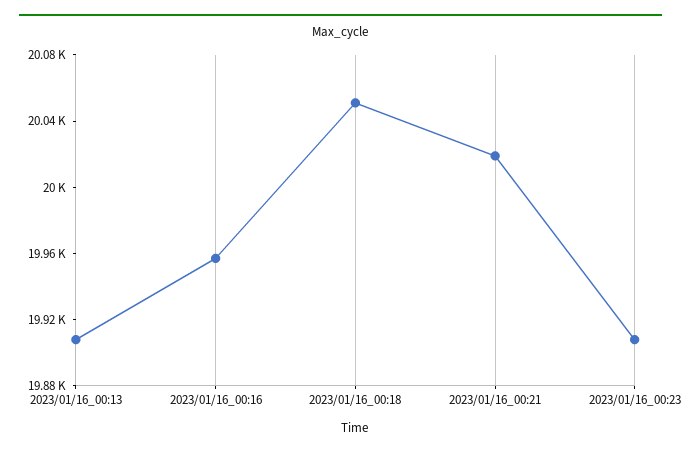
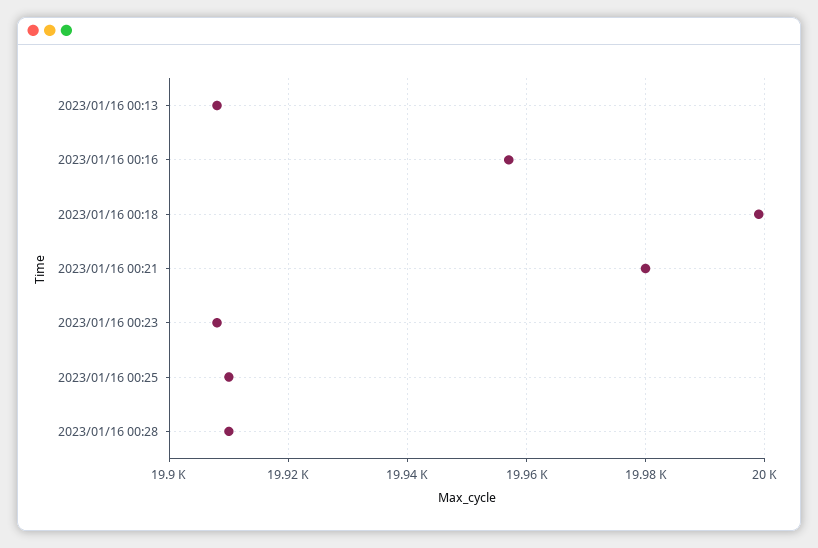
2023/01/16_00:18: 20050 -> 20000
2023/01/16_00:21: 20020 -> 19980
2023/01/16 00:25: none -> 19910
2023/01/16 00:28: none -> 19910

